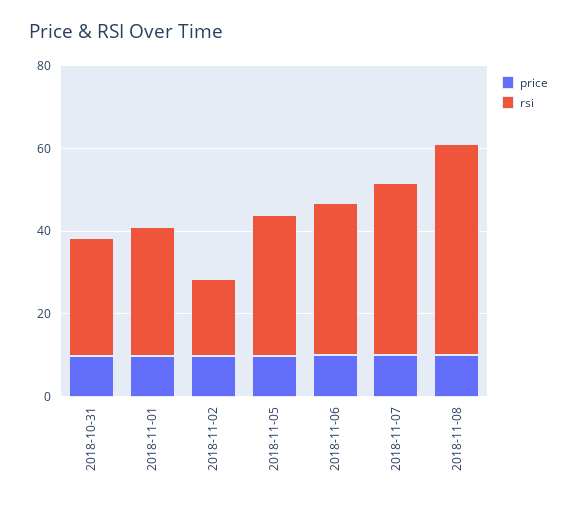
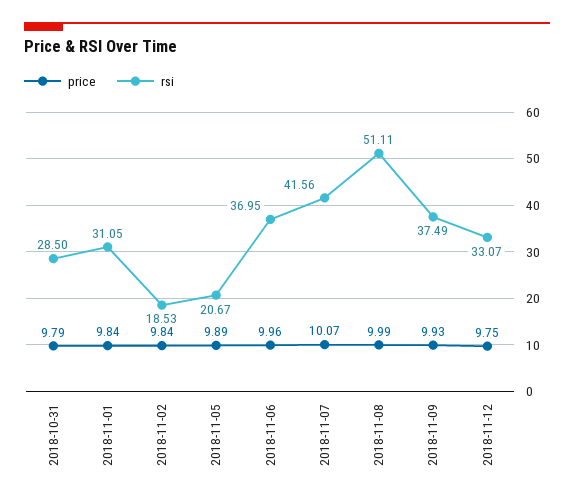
rsi, 2018-11-05: 35 -> 20.67
price, 2018-11-09: none -> 9.93
rsi, 2018-11-09: none -> 37.49
price, 2018-11-12: none -> 9.75
rsi, 2018-11-12: none -> 33.07

